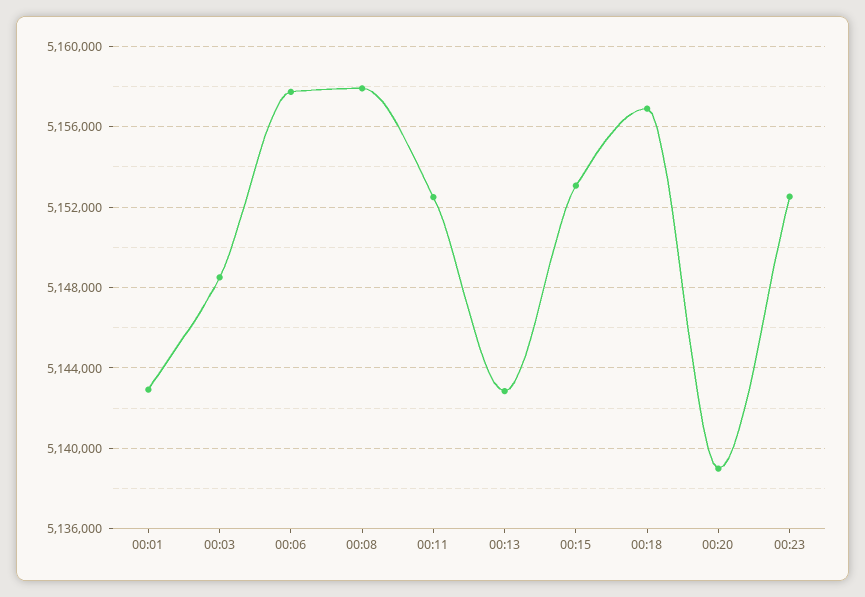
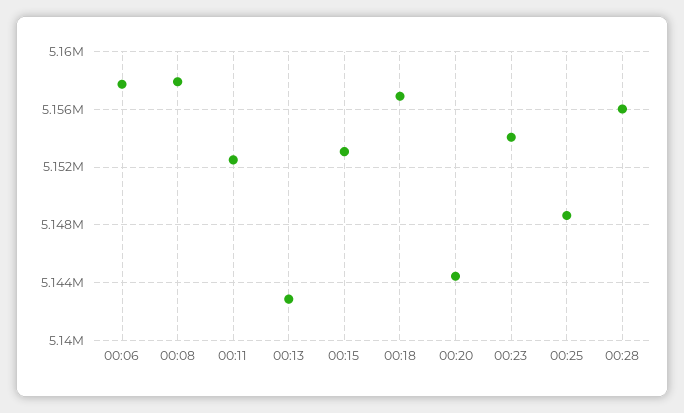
00:01: 5143000 -> none
00:03: 5148500 -> none
00:20: 5139000 -> 5144500
00:23: 5152500 -> 5154000
00:25: none -> 5148500
00:28: none -> 5156000

